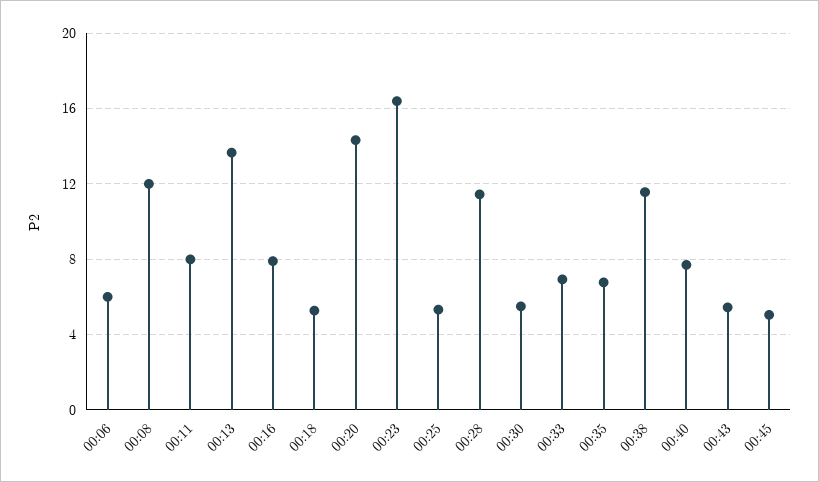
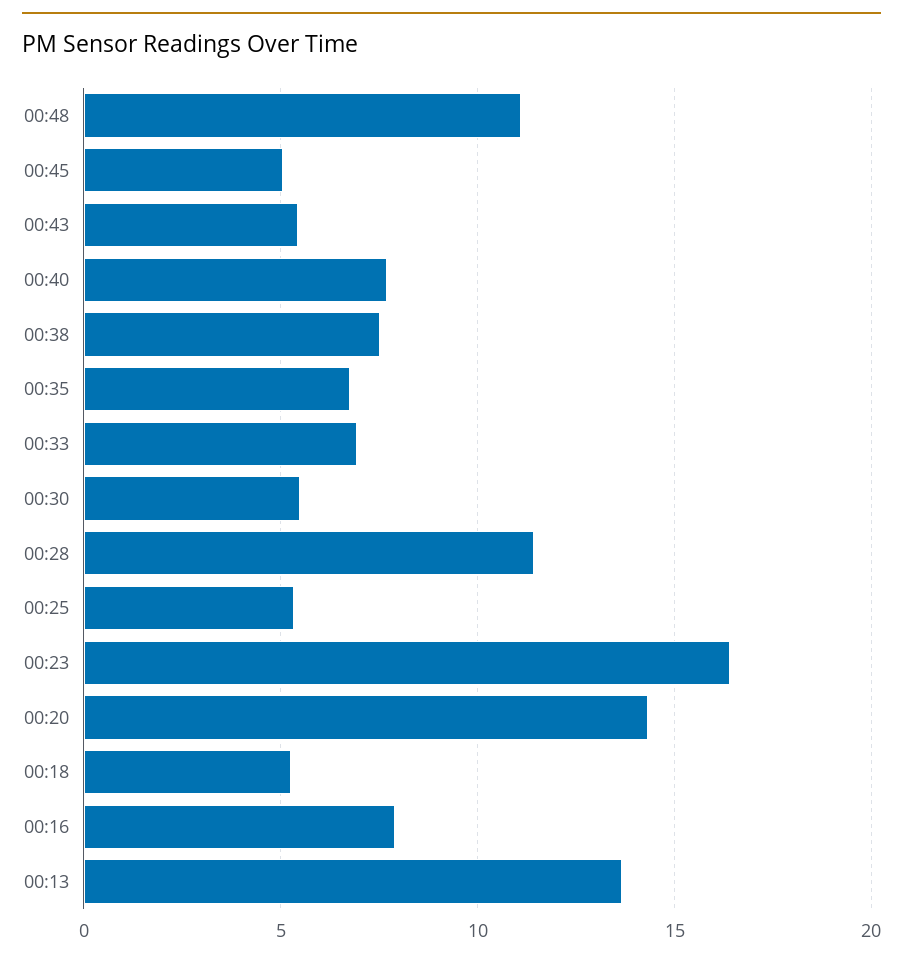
00:06: 6 -> none
00:08: 12 -> none
00:11: 8 -> none
00:38: 11.5 -> 7.5
00:48: none -> 11

